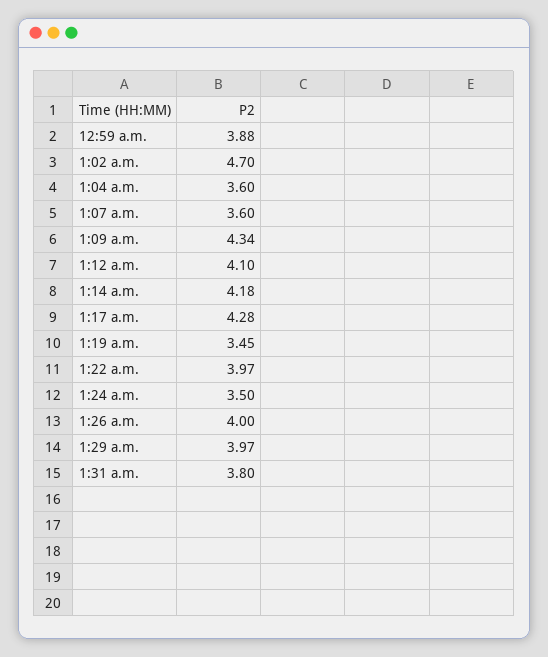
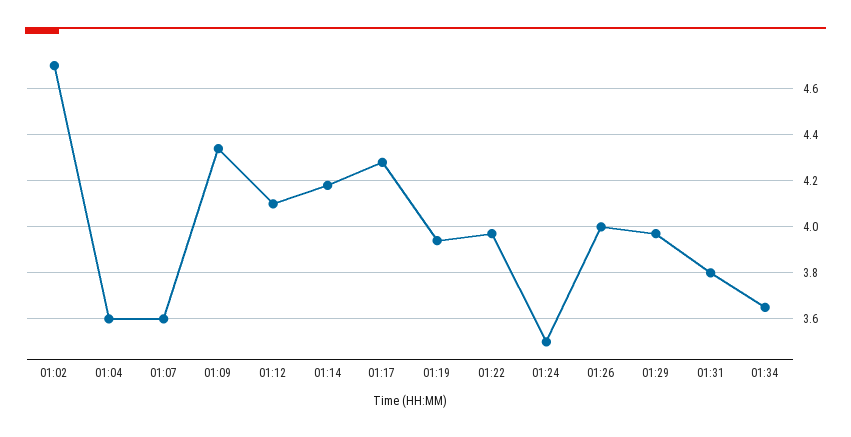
12:59 a.m.: 3.88 -> none
1:19 a.m.: 3.45 -> 3.95
01:34: none -> 3.65

